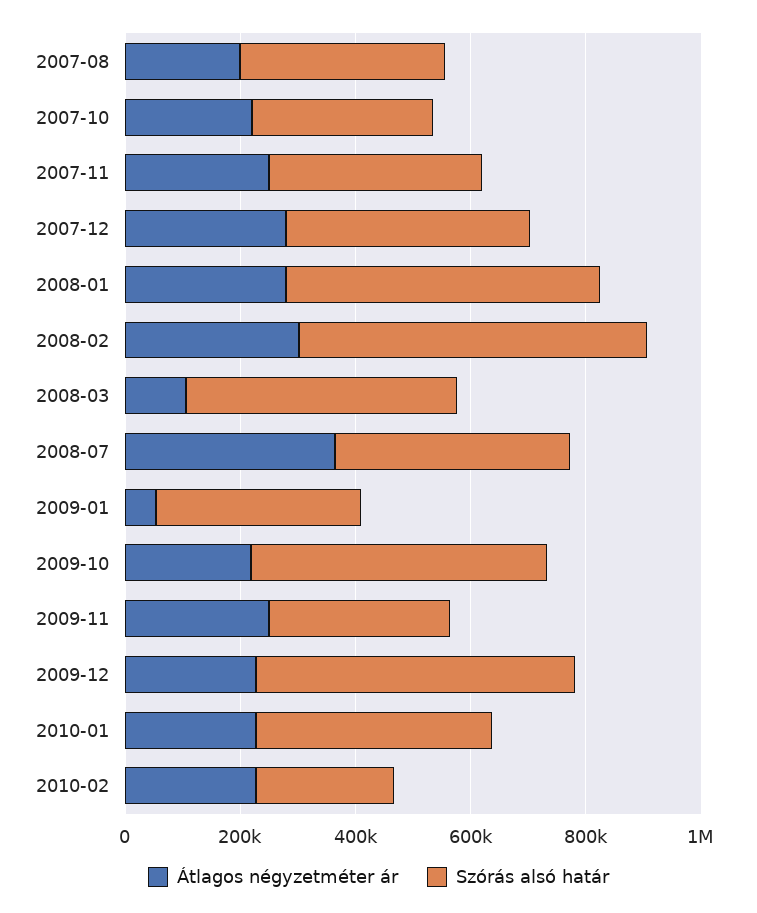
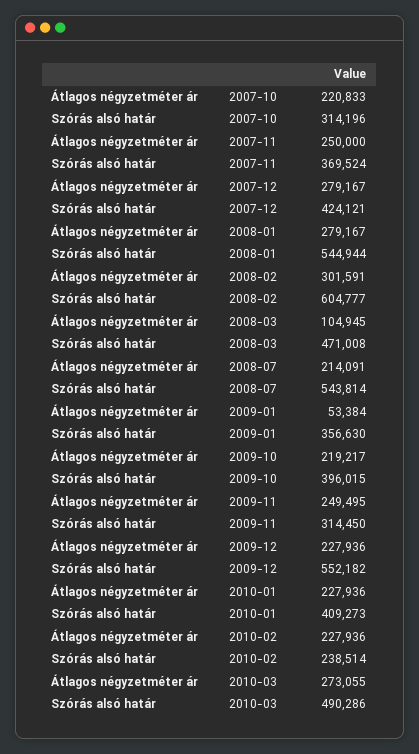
Átlagos négyzetméter ár, 2007-08: 200000 -> none
Szórás alsó határ, 2007-08: 350000 -> none
Átlagos négyzetméter ár, 2008-07: 350000 -> 214091
Szórás alsó határ, 2008-07: 400000 -> 543814
Szórás alsó határ, 2009-10: 500000 -> 396015
Átlagos négyzetméter ár, 2010-03: none -> 273055
Szórás alsó határ, 2010-03: none -> 490286

